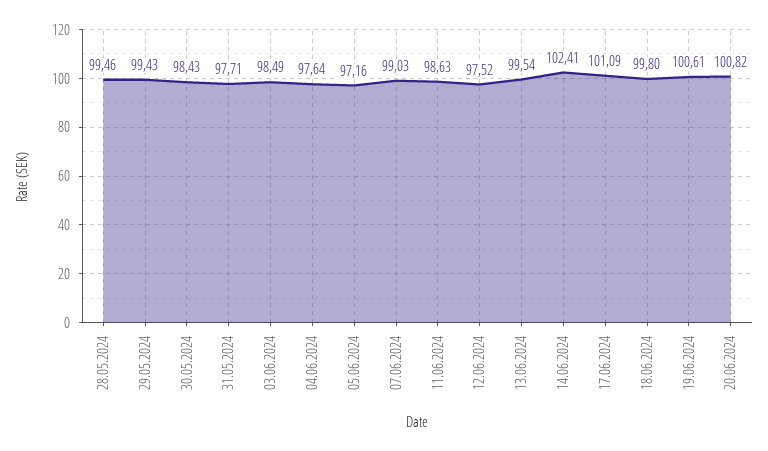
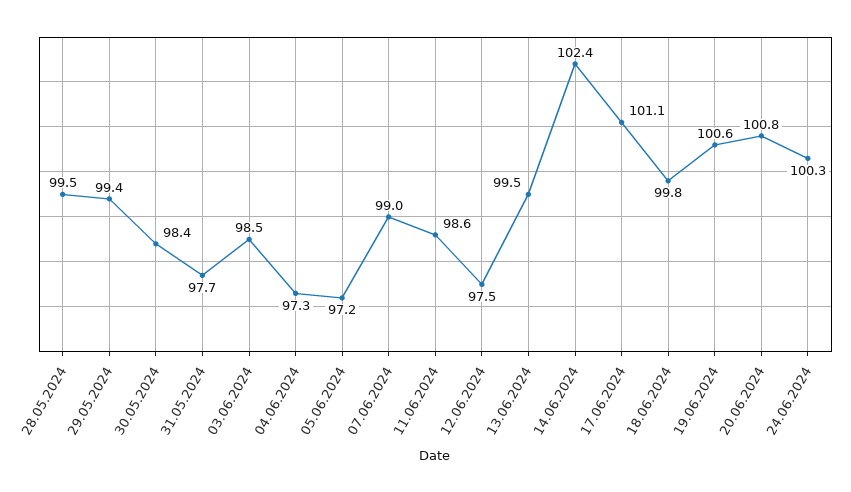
04.06.2024: 97.64 -> 97.3
24.06.2024: none -> 100.3

